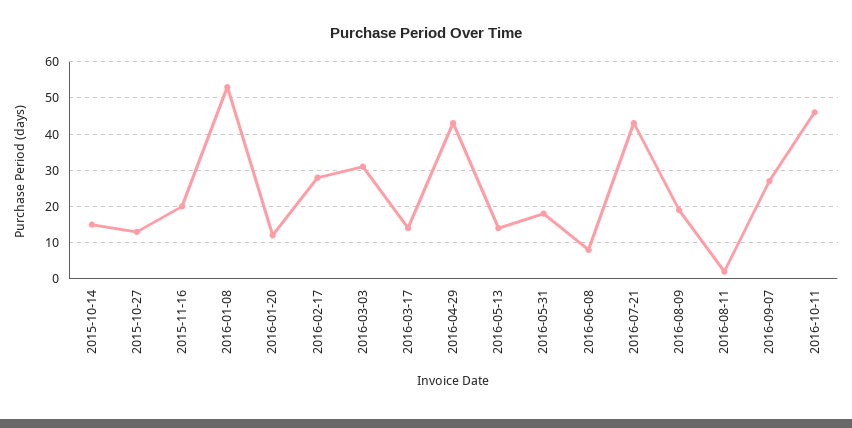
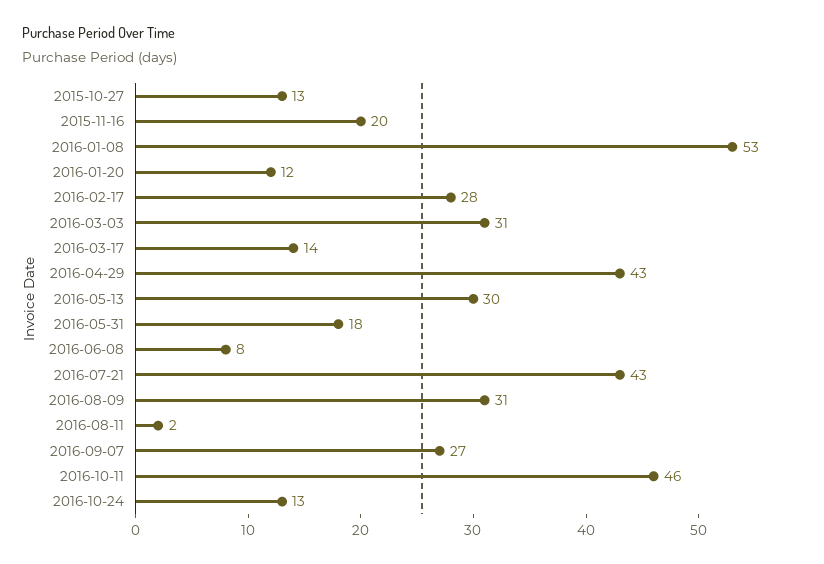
2015-10-14: 15 -> none
2016-05-13: 15 -> 30
2016-08-09: 20 -> 31
2016-10-24: none -> 13

